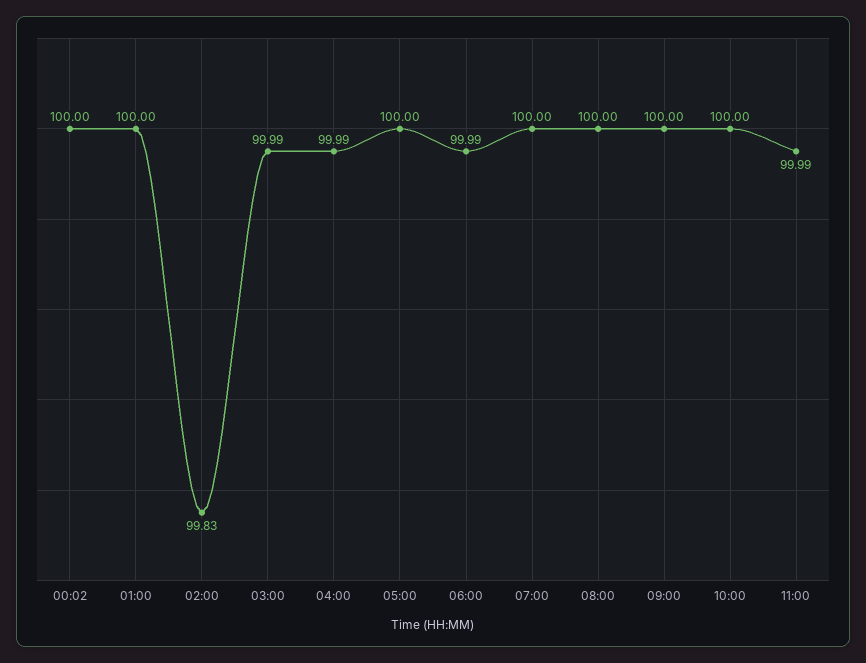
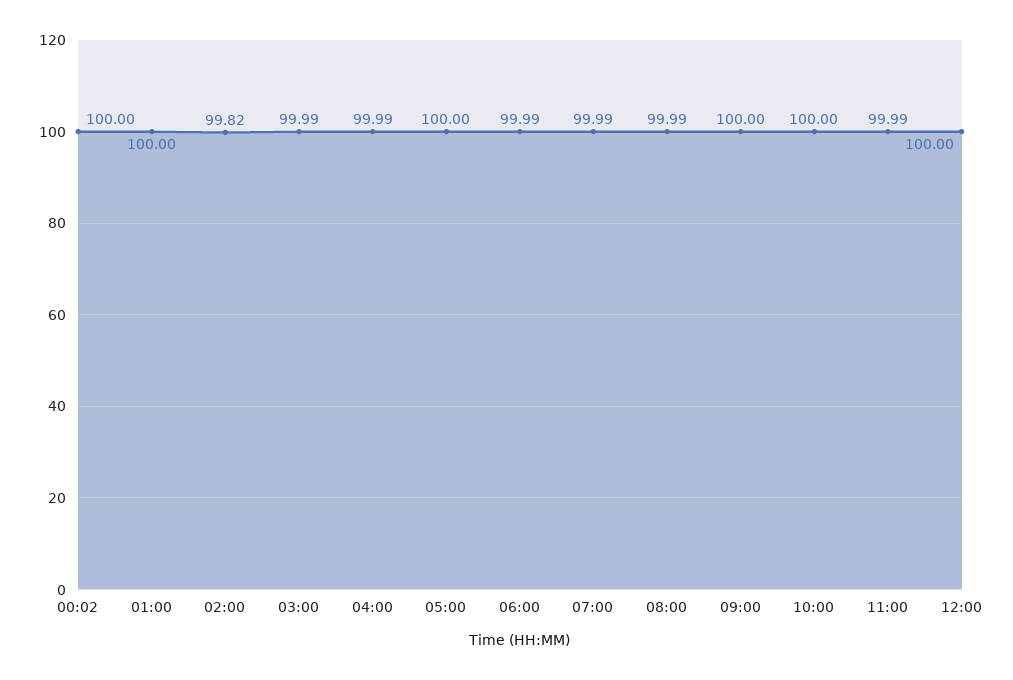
02:00: 99.83 -> 99.82
07:00: 100 -> 99.99
08:00: 100 -> 99.99
12:00: none -> 100

